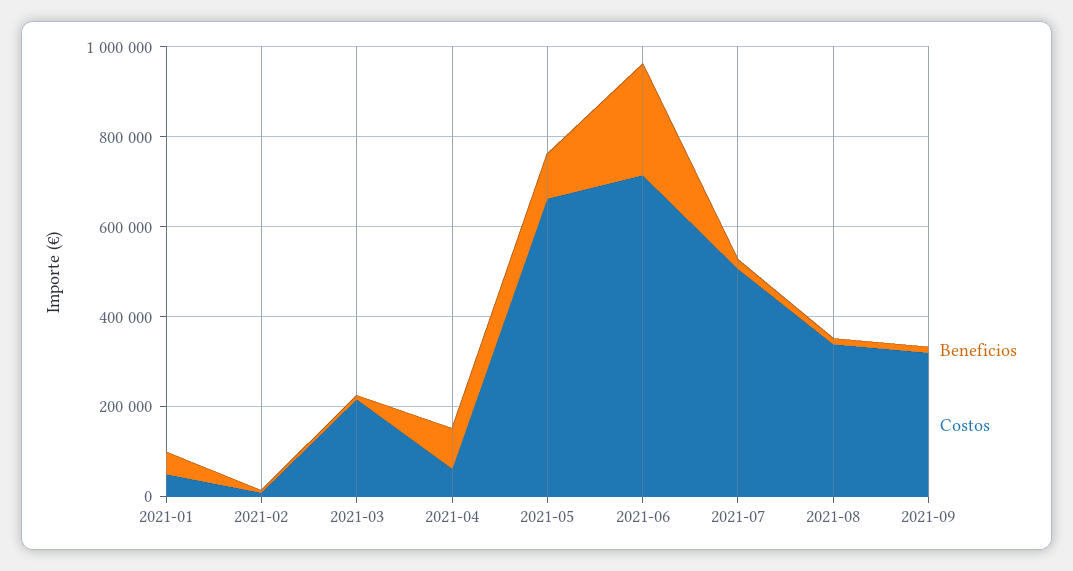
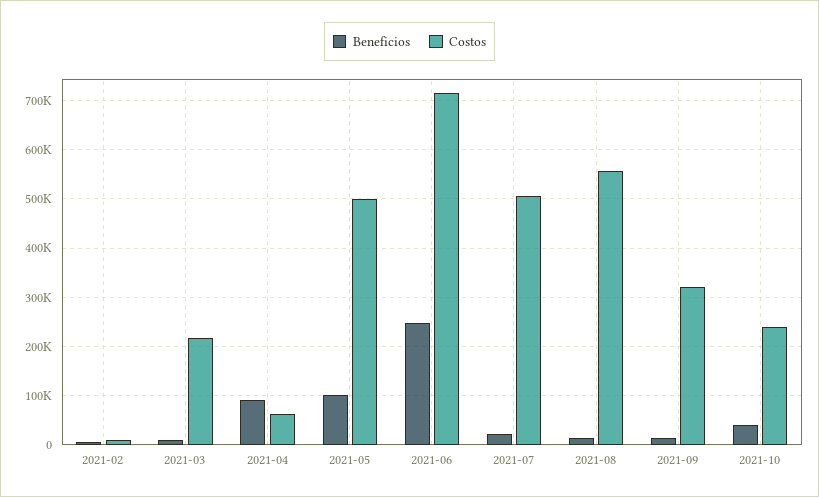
Beneficios, 2021-01: 50000 -> none
Costos, 2021-01: 50000 -> none
Costos, 2021-05: 650000 -> 500000
Costos, 2021-08: 350000 -> 560000
Beneficios, 2021-10: none -> 40000
Costos, 2021-10: none -> 240000

